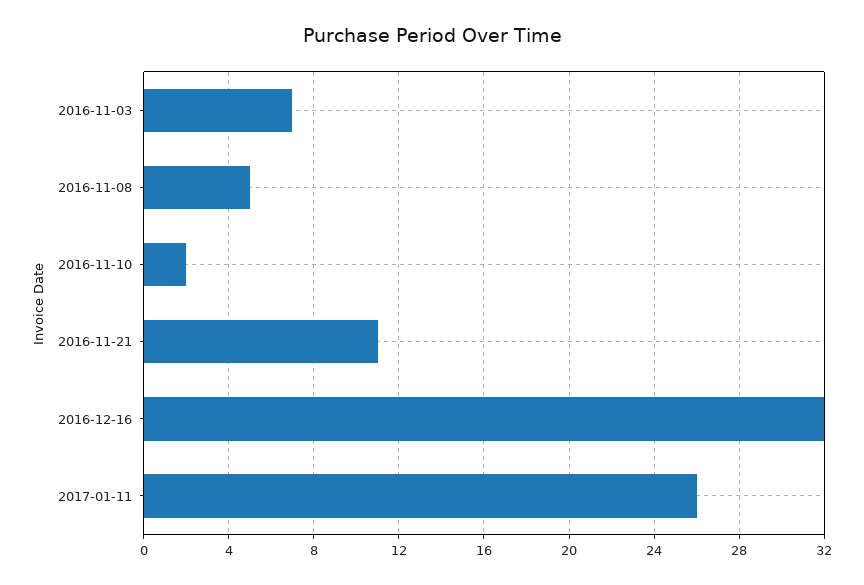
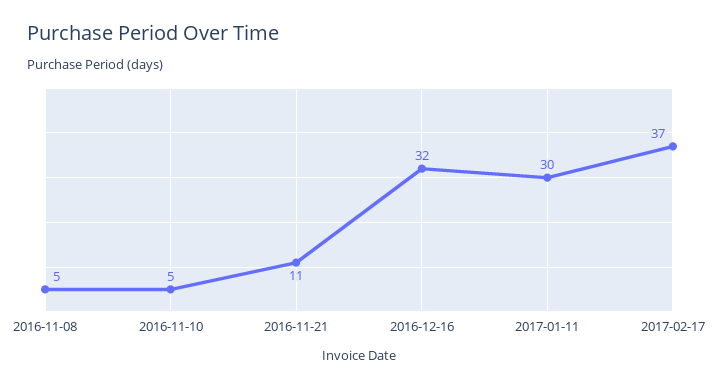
2016-11-03: 7 -> none
2016-11-10: 2 -> 5
2017-01-11: 26 -> 30
2017-02-17: none -> 37

